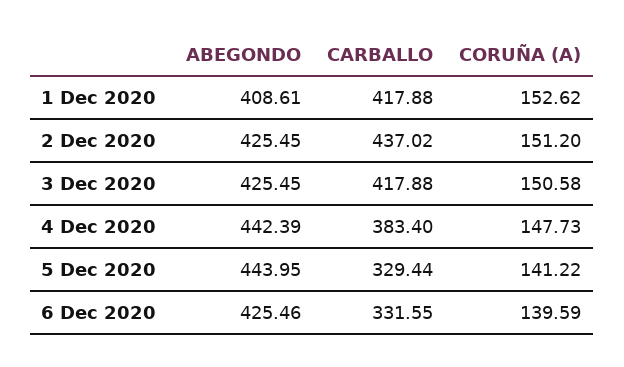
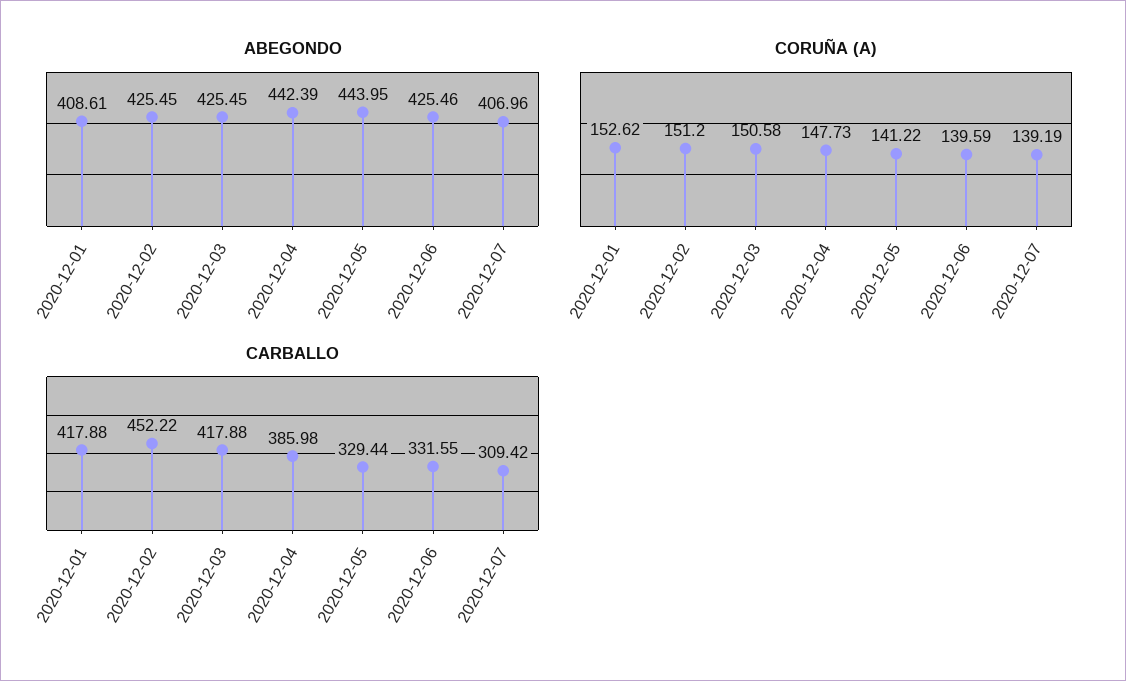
CARBALLO, 2 Dec 2020: 437.02 -> 452.22
CARBALLO, 4 Dec 2020: 383.4 -> 385.98
ABEGONDO, 2020-12-07: none -> 406.96
CORUÑA (A), 2020-12-07: none -> 139.19
CARBALLO, 2020-12-07: none -> 309.42

